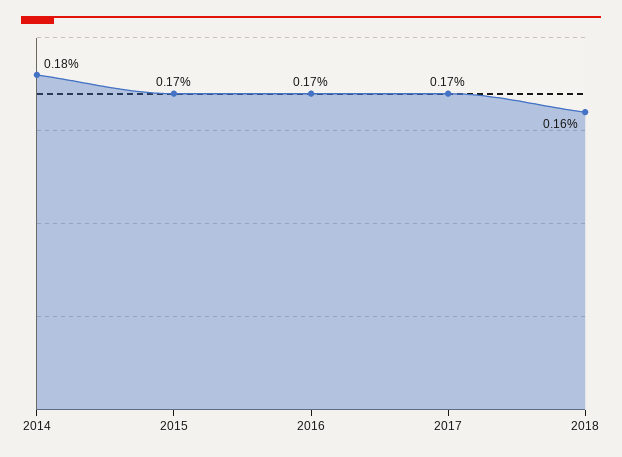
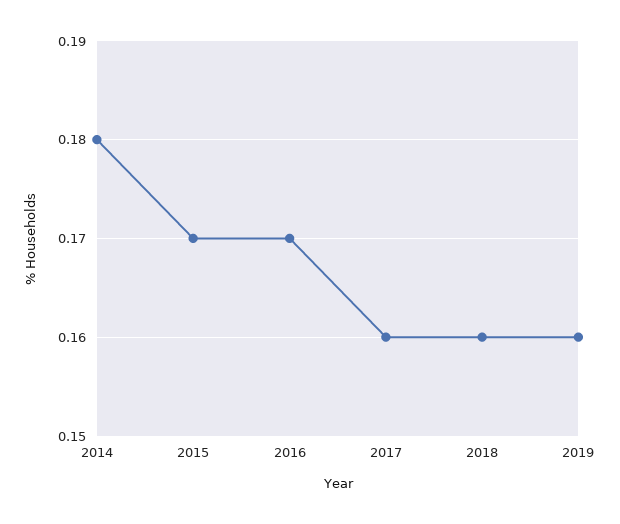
2017: 0.17 -> 0.16
2019: none -> 0.16

